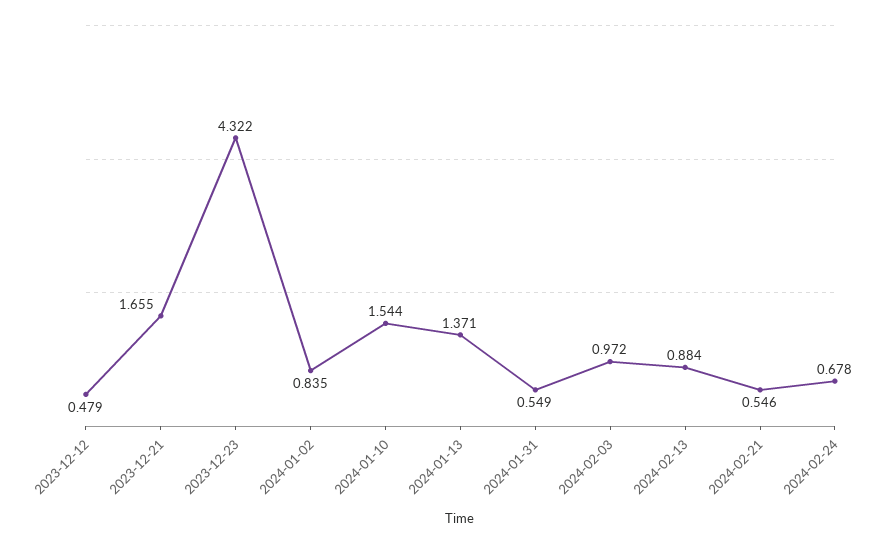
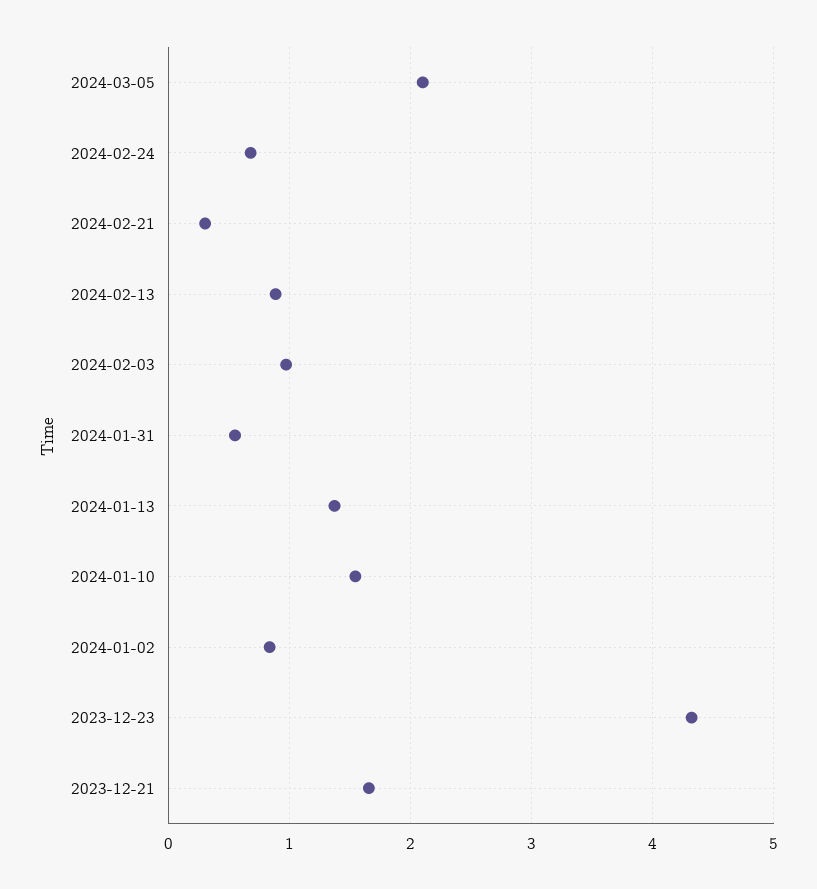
2023-12-12: 0.479 -> none
2024-02-21: 0.546 -> 0.3
2024-03-05: none -> 2.1

